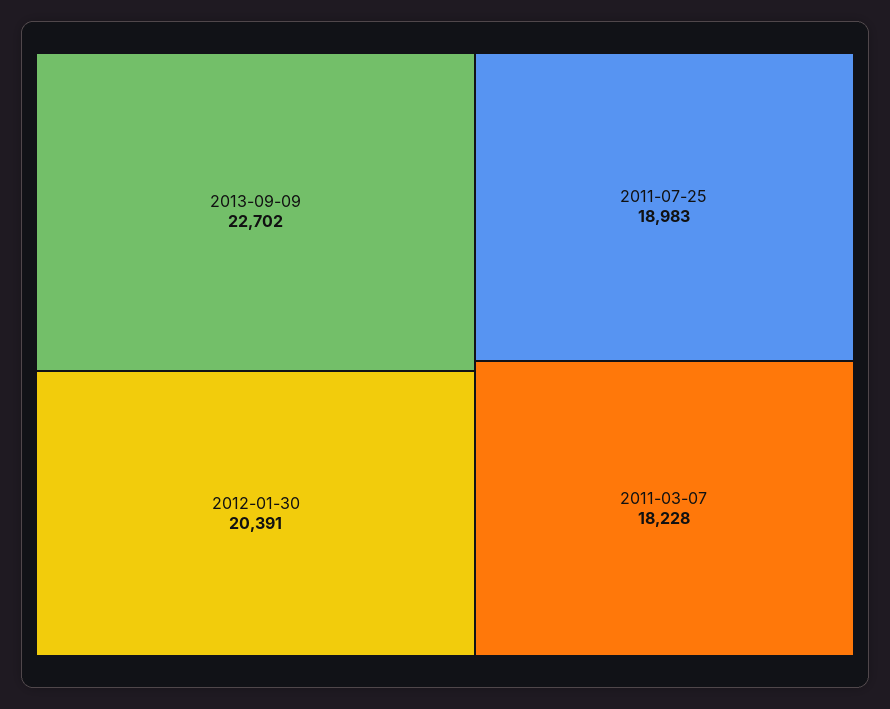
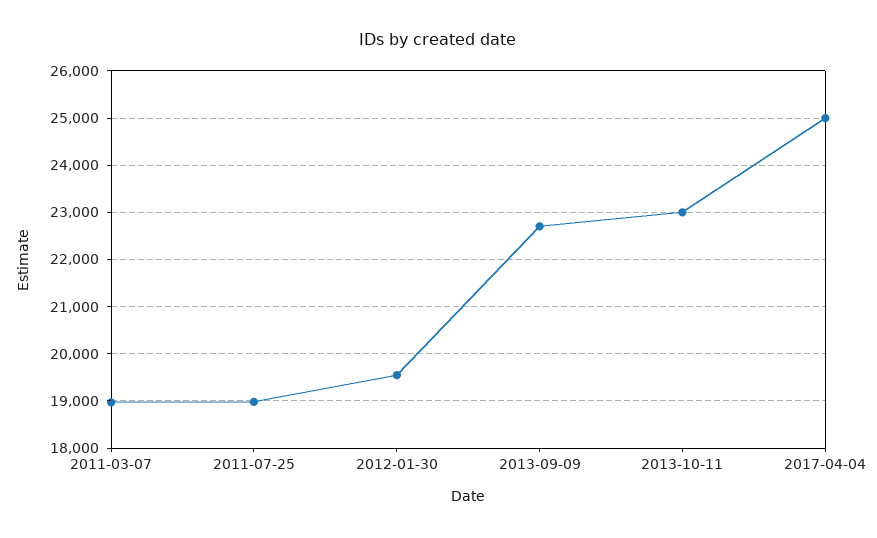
2012-01-30: 20391 -> 19600
2011-03-07: 18228 -> 19000
2013-10-11: none -> 23000
2017-04-04: none -> 25000

